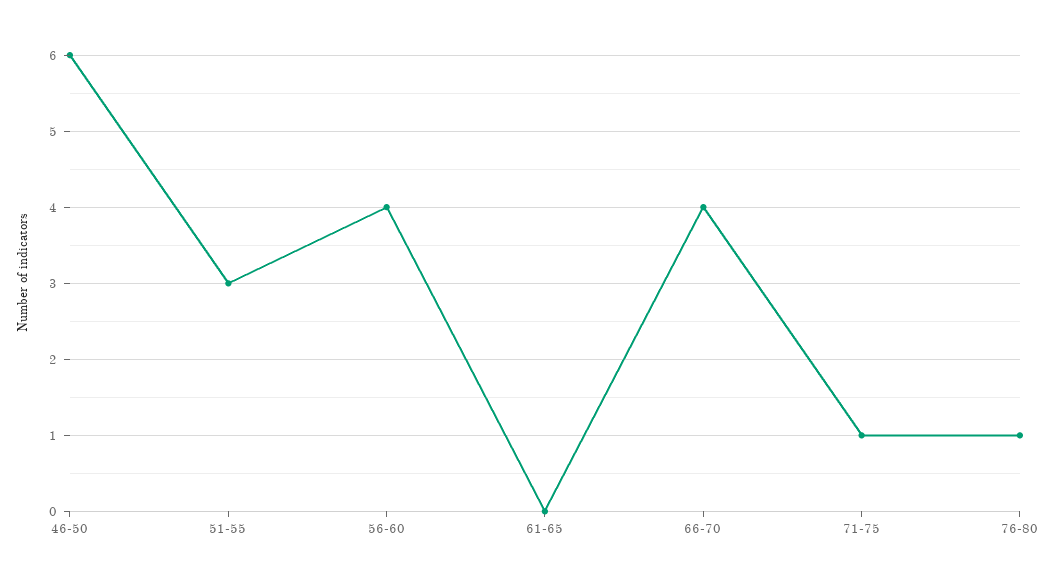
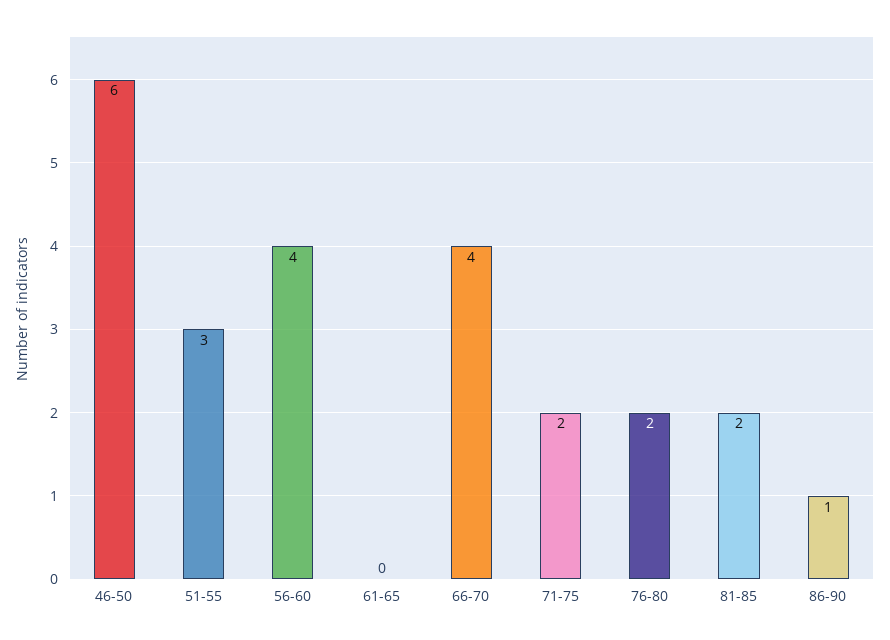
71-75: 1 -> 2
76-80: 1 -> 2
81-85: none -> 2
86-90: none -> 1

